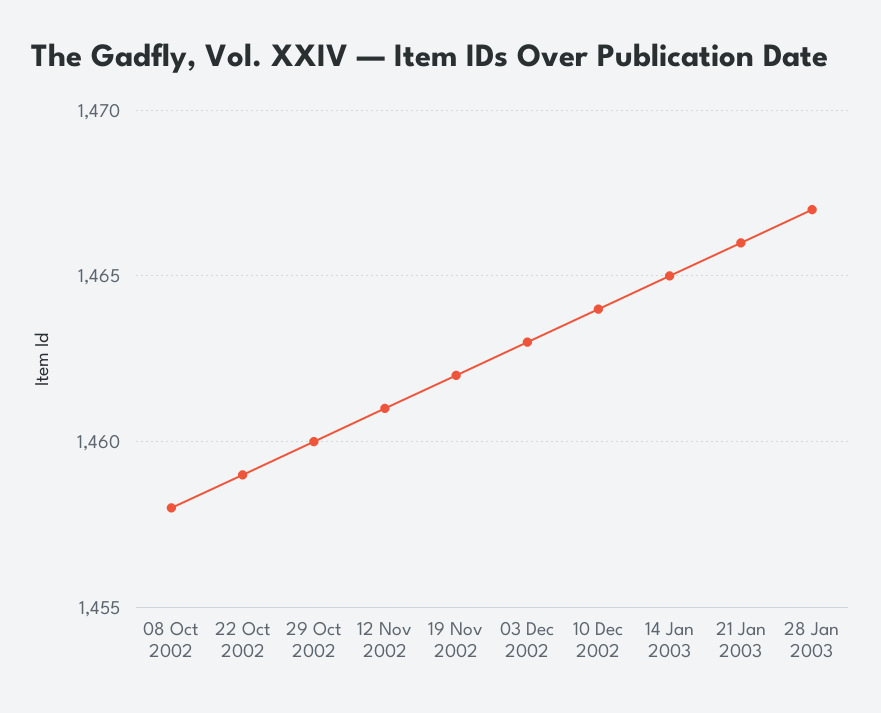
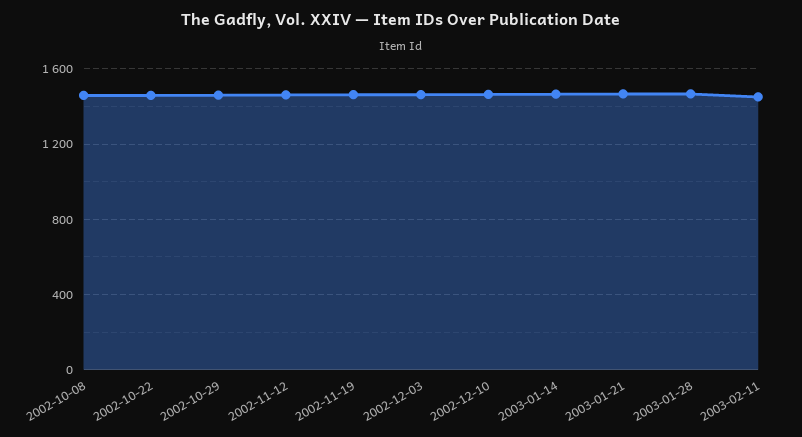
2003-02-11: none -> 1450

